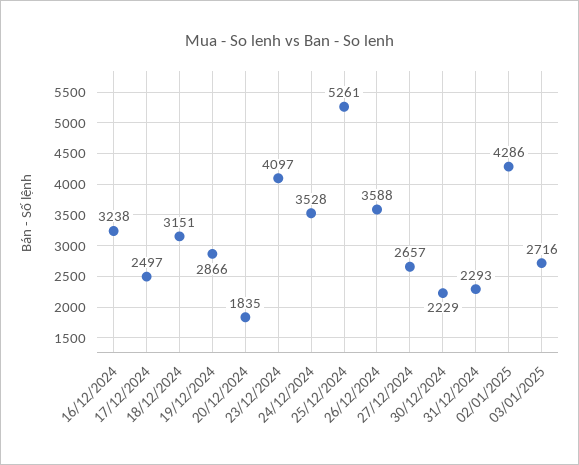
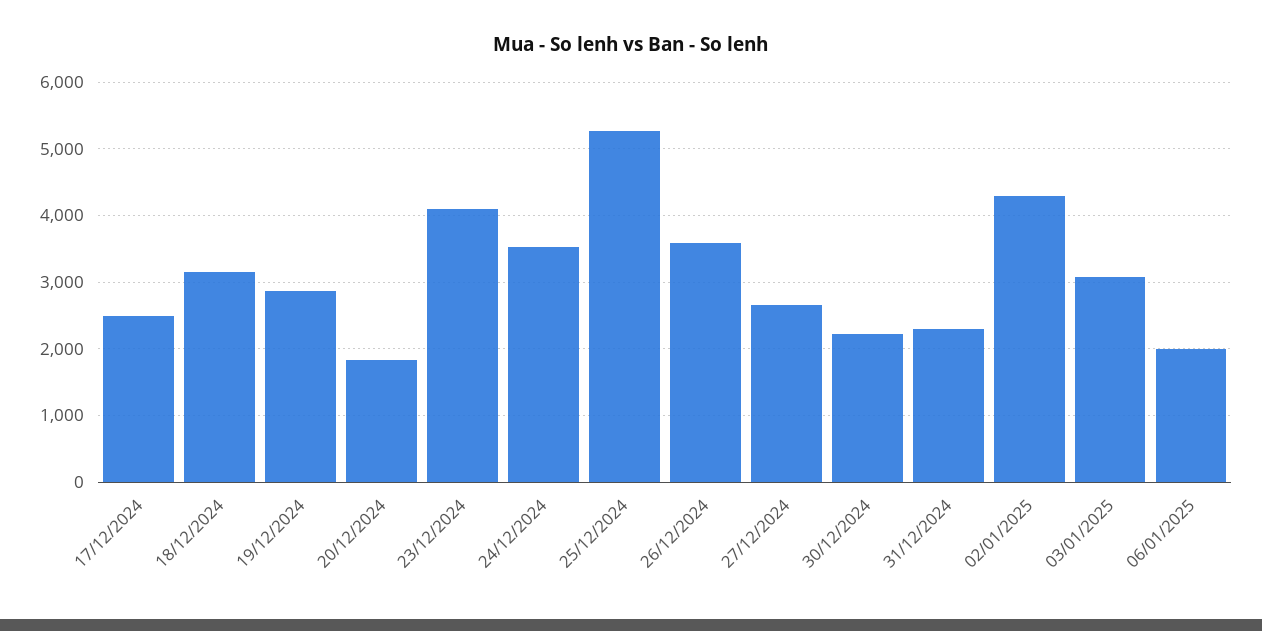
16/12/2024: 3238 -> none
03/01/2025: 2716 -> 3100
06/01/2025: none -> 2000

